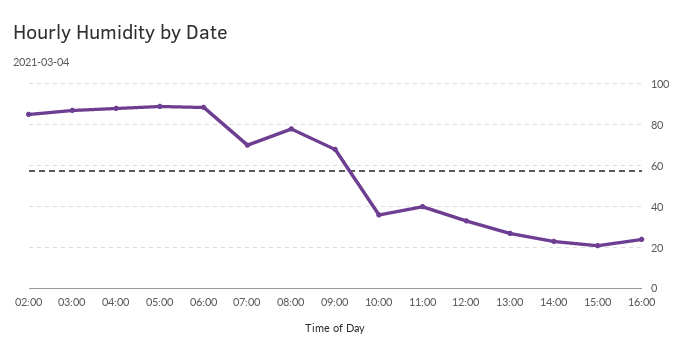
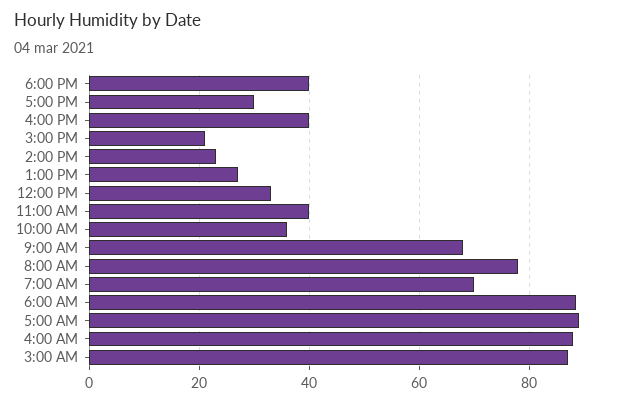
02:00: 85 -> none
16:00: 25 -> 40
6:00 PM: none -> 40
5:00 PM: none -> 30

